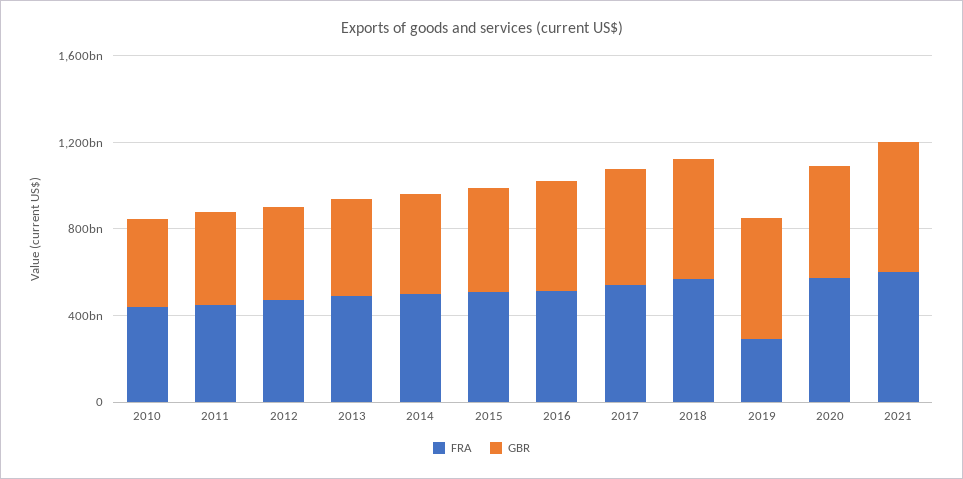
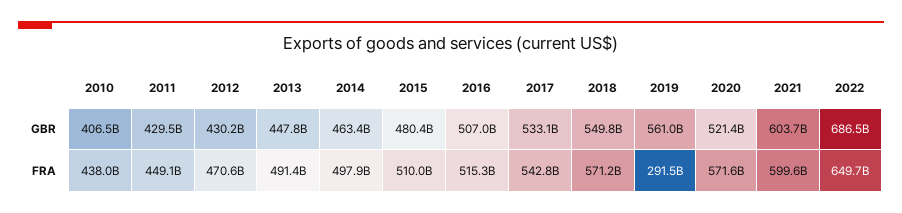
GBR, 2022: none -> 686500000000
FRA, 2022: none -> 649700000000

